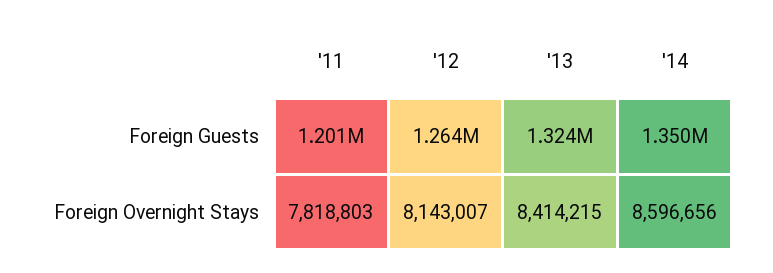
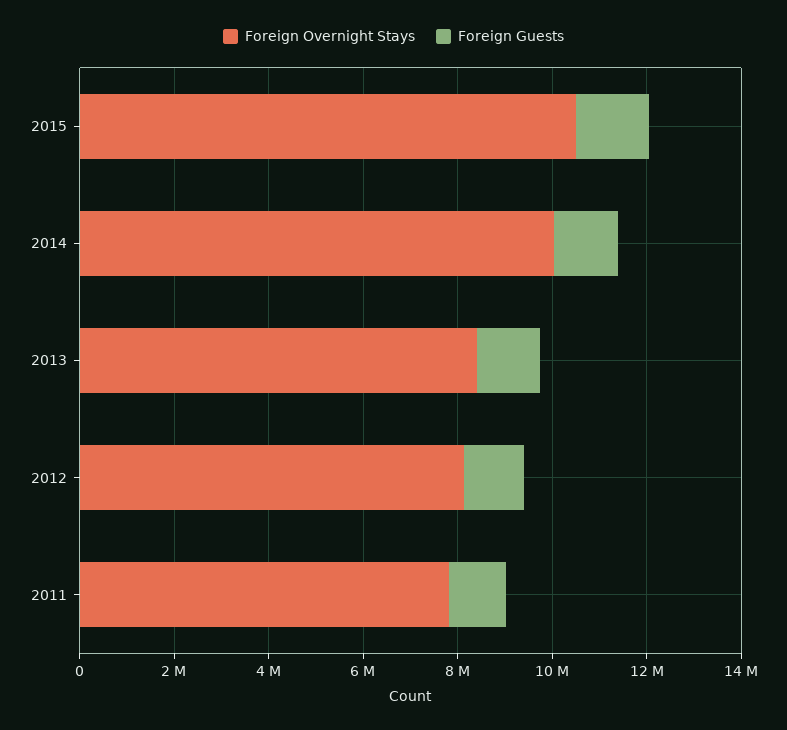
Foreign Overnight Stays, '14: 8596656 -> 10000000
Foreign Overnight Stays, 2015: none -> 10500000
Foreign Guests, 2015: none -> 1500000

